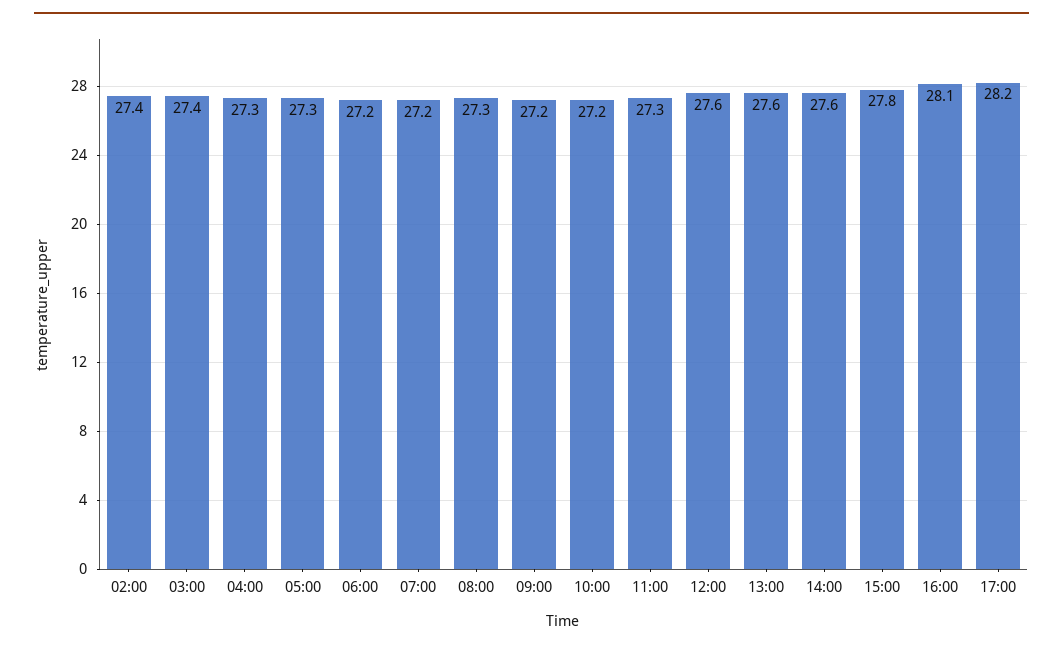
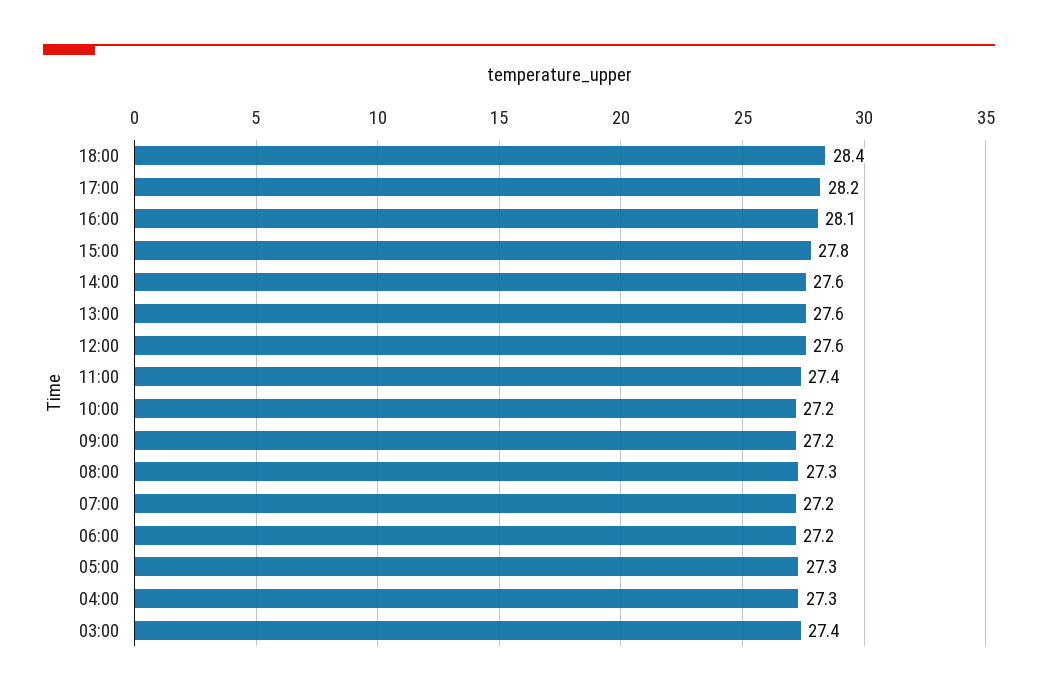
02:00: 27.4 -> none
11:00: 27.3 -> 27.4
18:00: none -> 28.4

